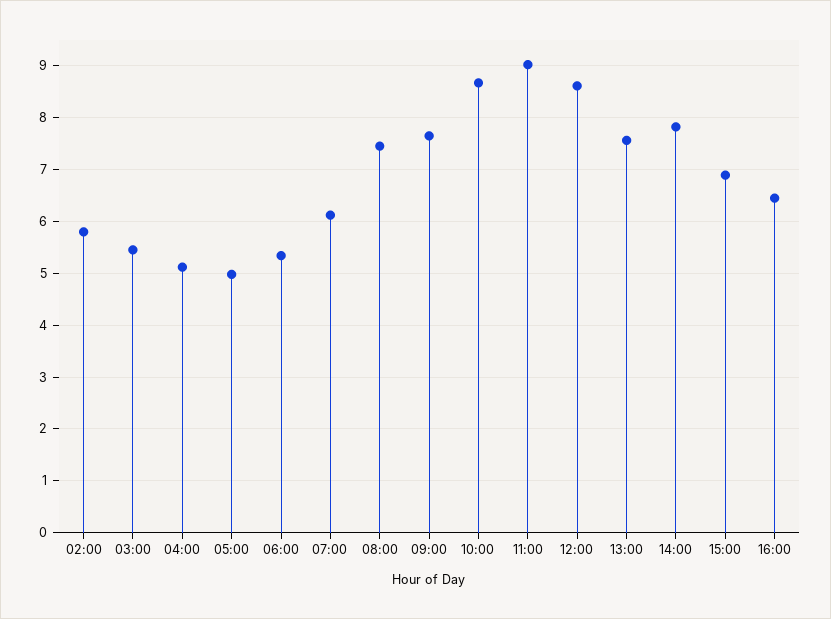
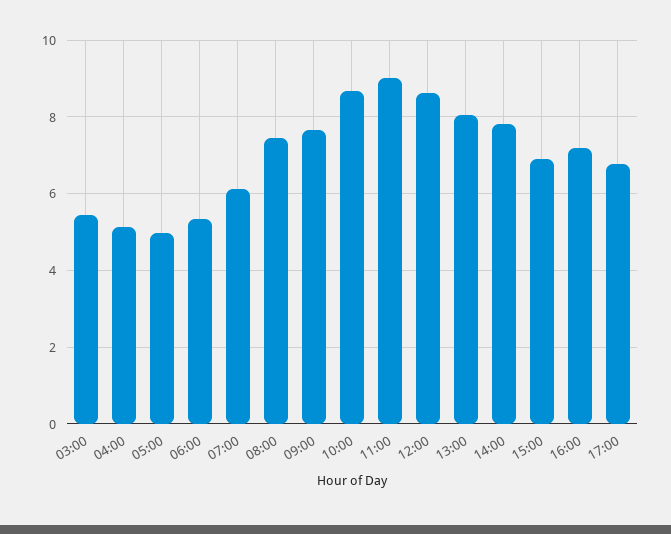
02:00: 5.8 -> none
13:00: 7.6 -> 8
16:00: 6.4 -> 7.2
17:00: none -> 6.8

